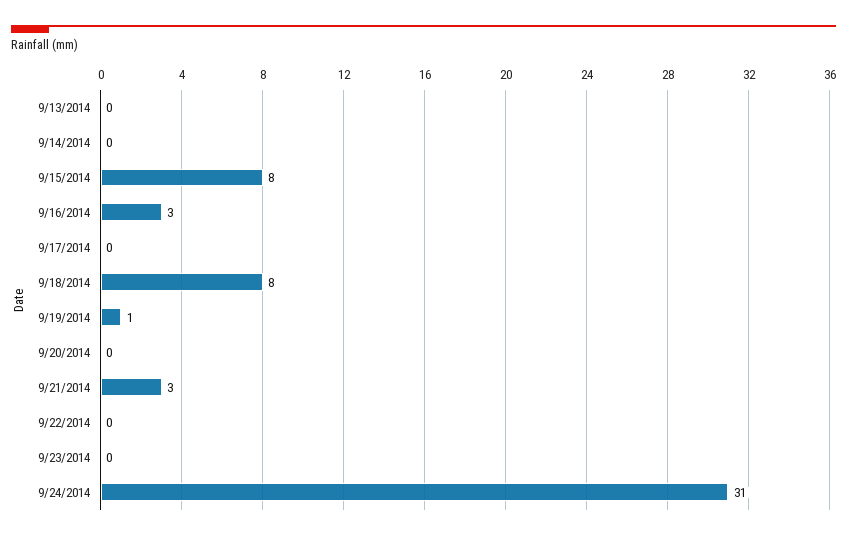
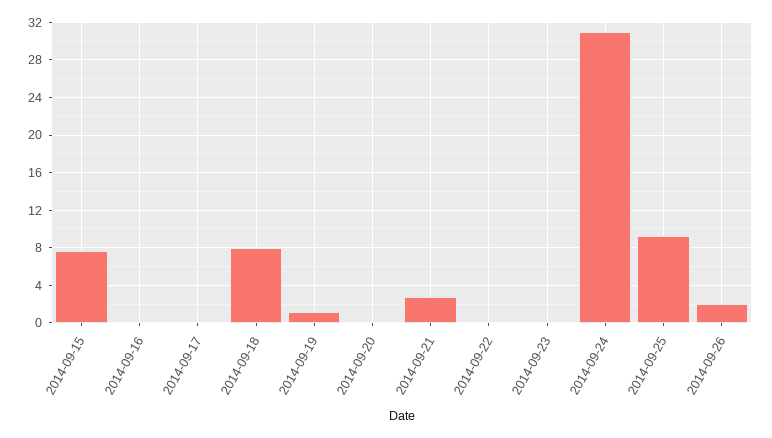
9/13/2014: 0 -> none
9/14/2014: 0 -> none
9/16/2014: 3 -> 0
2014-09-25: none -> 9
2014-09-26: none -> 2

